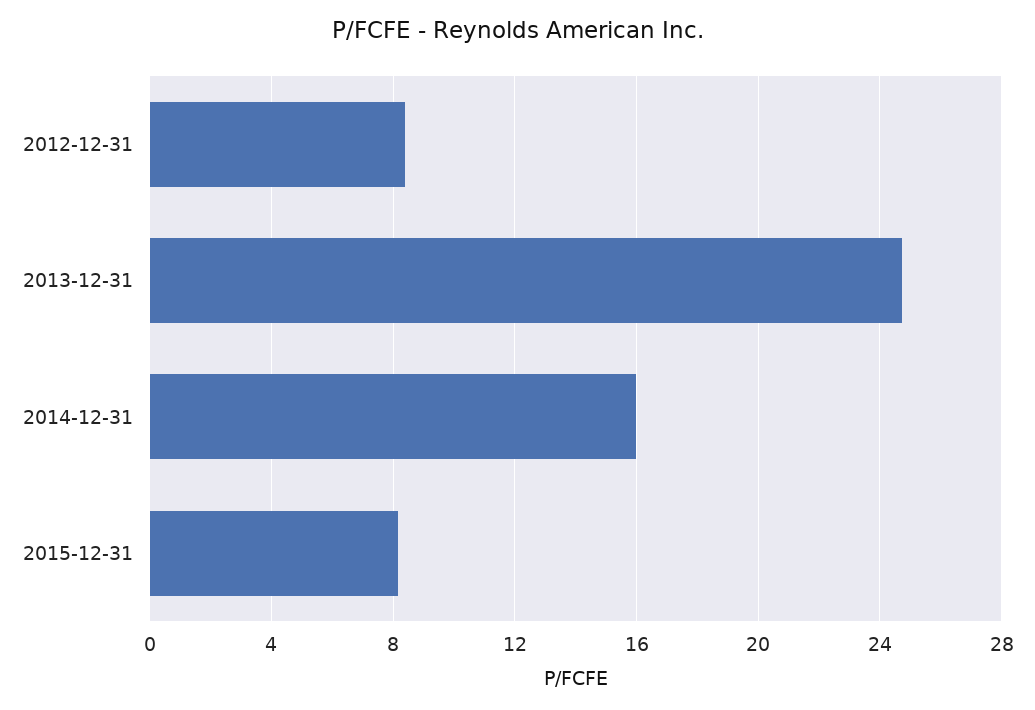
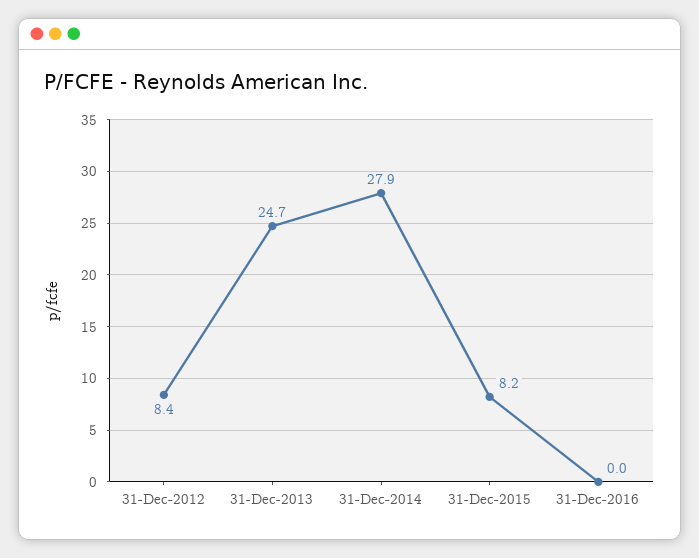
2014-12-31: 16 -> 27.9
31-Dec-2016: none -> 0

